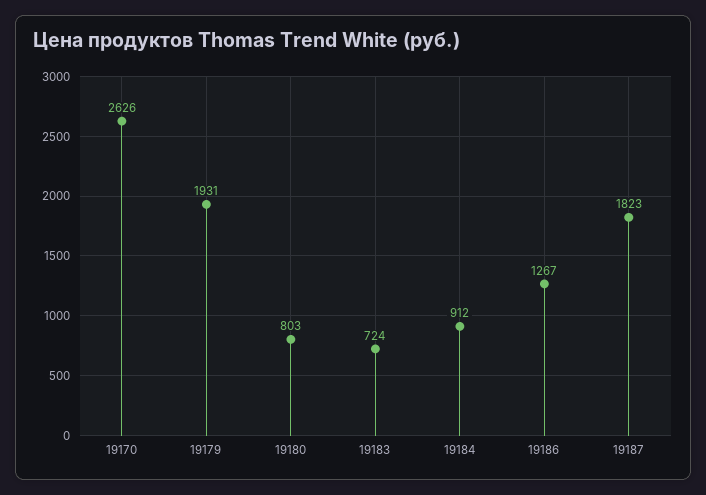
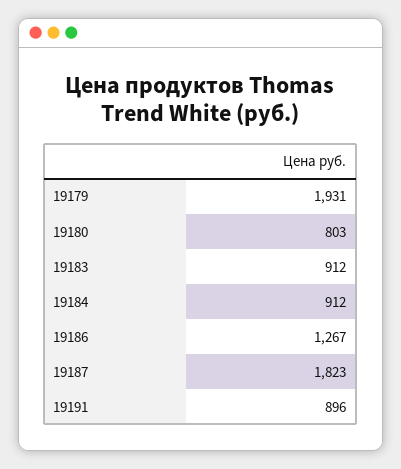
19170: 2626 -> none
19183: 724 -> 912
19191: none -> 896

